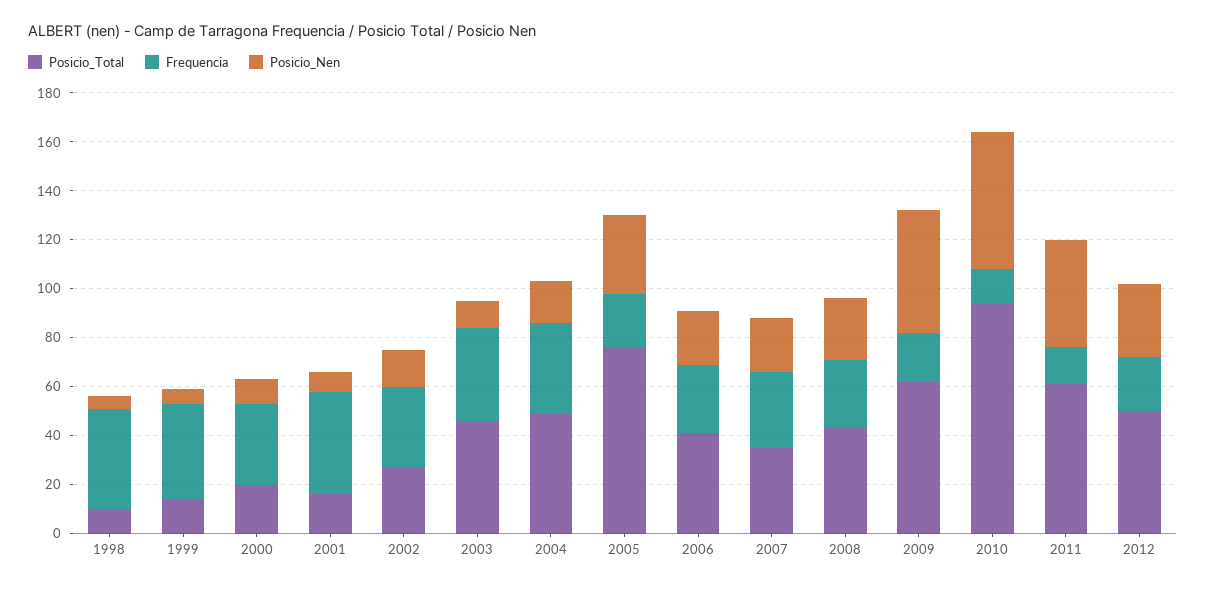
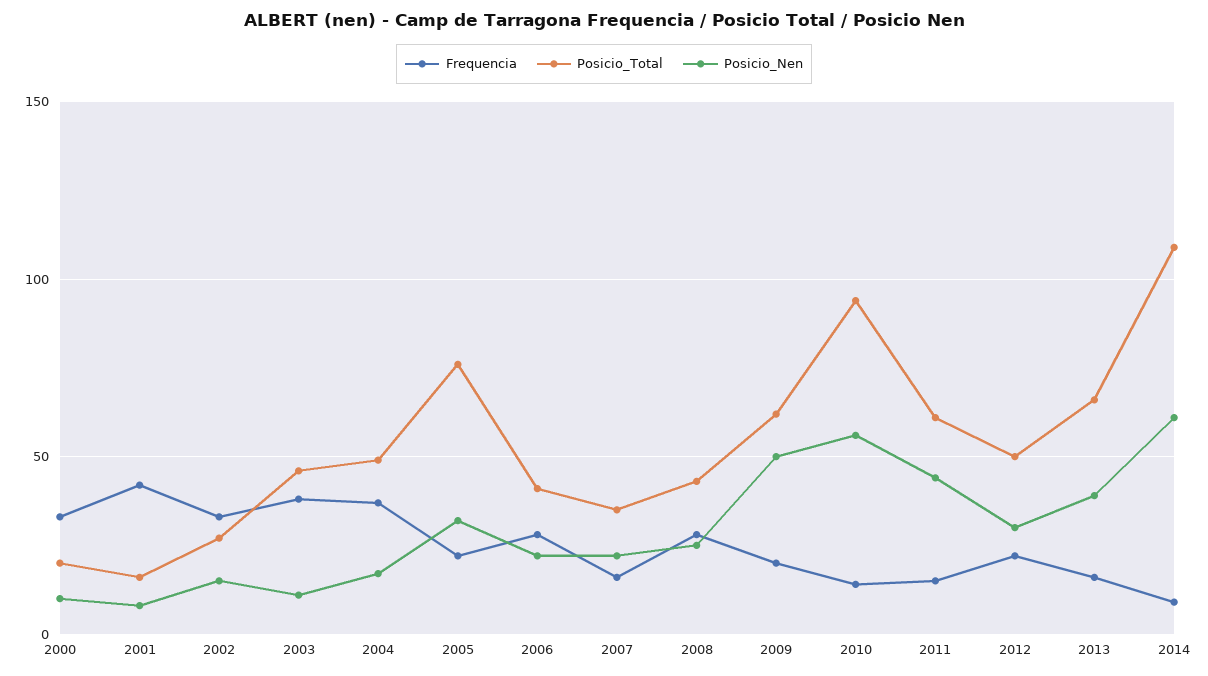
Posicio_Total, 1998: 10 -> none
Frequencia, 1998: 40 -> none
Posicio_Nen, 1998: 5 -> none
Posicio_Total, 1999: 15 -> none
Frequencia, 1999: 40 -> none
Posicio_Nen, 1999: 5 -> none
Frequencia, 2007: 30 -> 15
Frequencia, 2013: none -> 15
Posicio_Total, 2013: none -> 65
Posicio_Nen, 2013: none -> 40
Frequencia, 2014: none -> 10
Posicio_Total, 2014: none -> 110
Posicio_Nen, 2014: none -> 60

